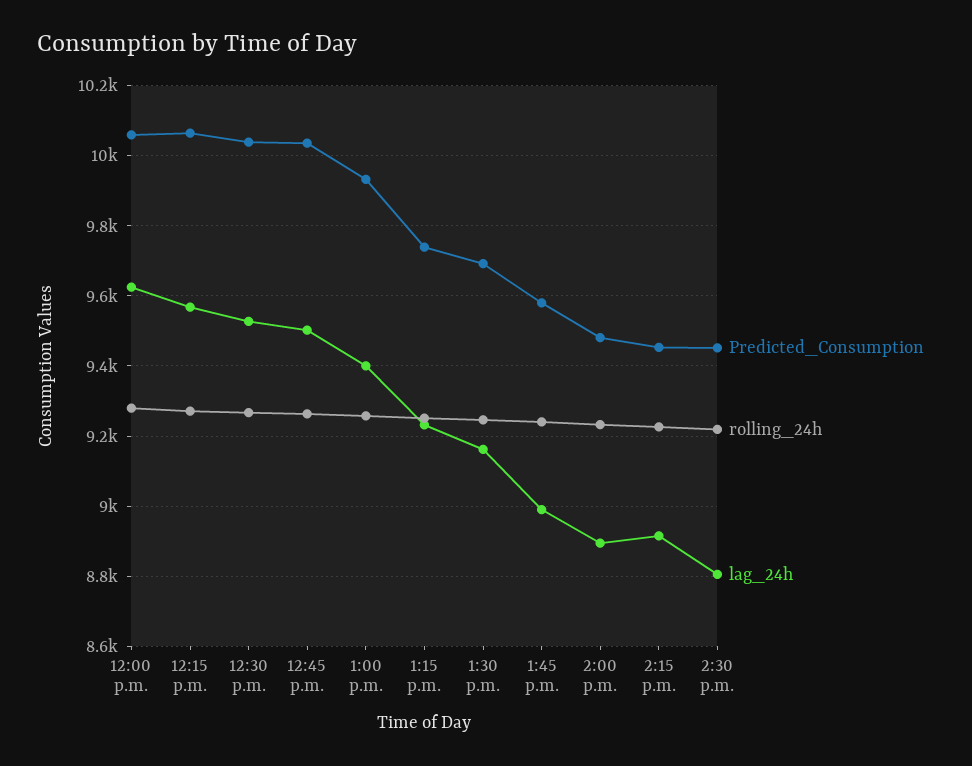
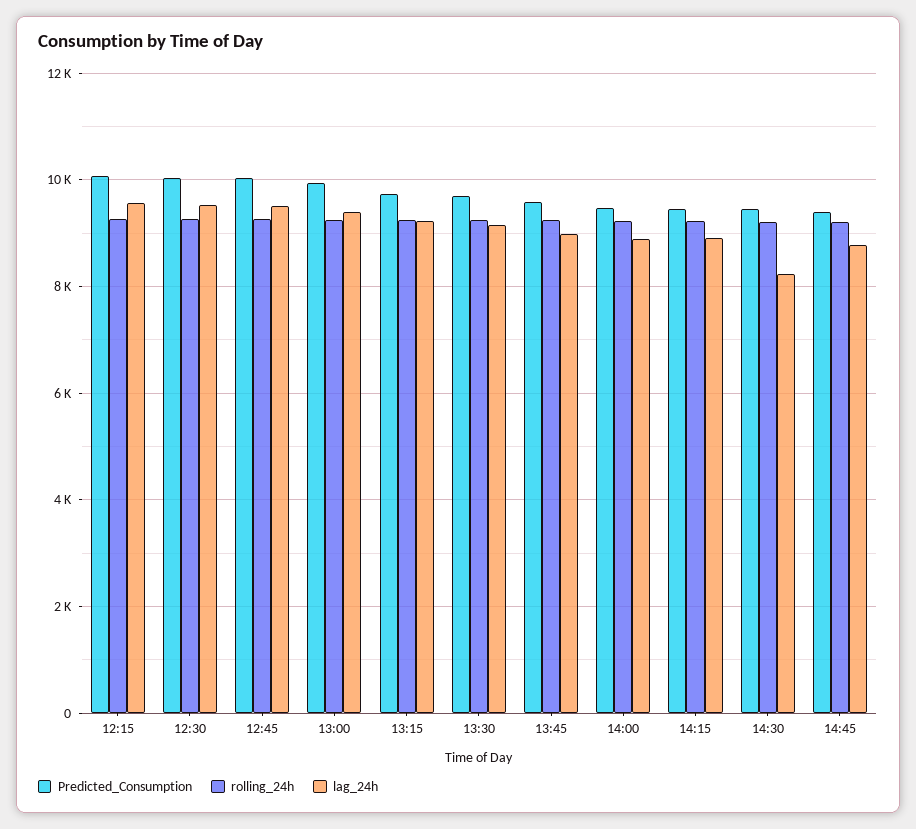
Predicted_Consumption, 12:00 p.m.: 10060 -> none
rolling_24h, 12:00 p.m.: 9280 -> none
lag_24h, 12:00 p.m.: 9620 -> none
lag_24h, 2:30 p.m.: 8800 -> 8200
Predicted_Consumption, 14:45: none -> 9400
rolling_24h, 14:45: none -> 9200
lag_24h, 14:45: none -> 8800

